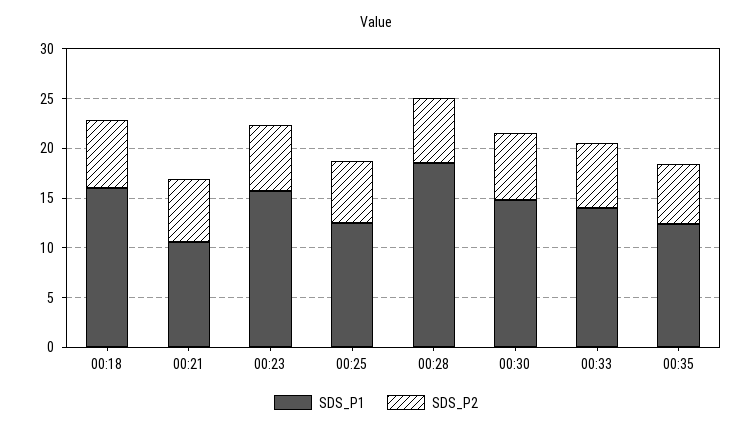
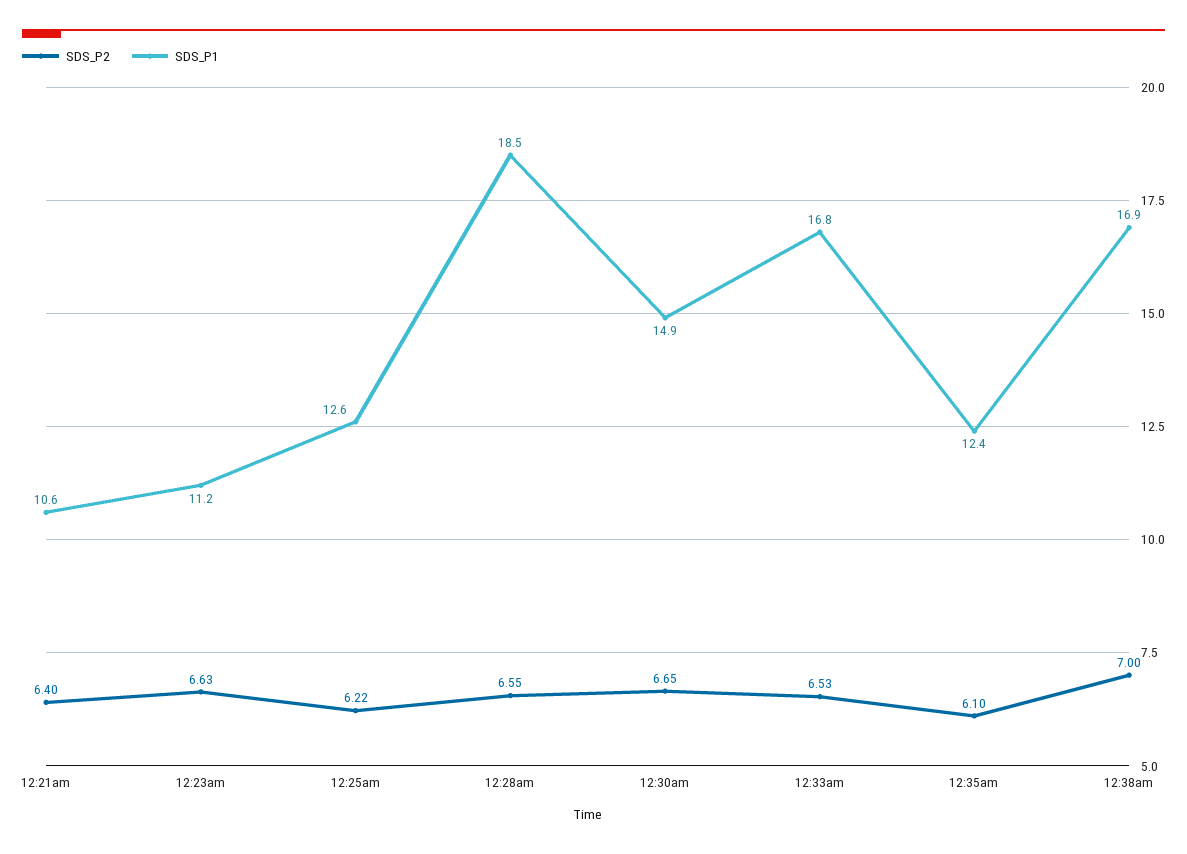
SDS_P1, 00:18: 16 -> none
SDS_P2, 00:18: 7 -> none
SDS_P1, 00:23: 16 -> 11.2
SDS_P1, 00:33: 14 -> 16.8
SDS_P2, 12:38am: none -> 7
SDS_P1, 12:38am: none -> 16.9

